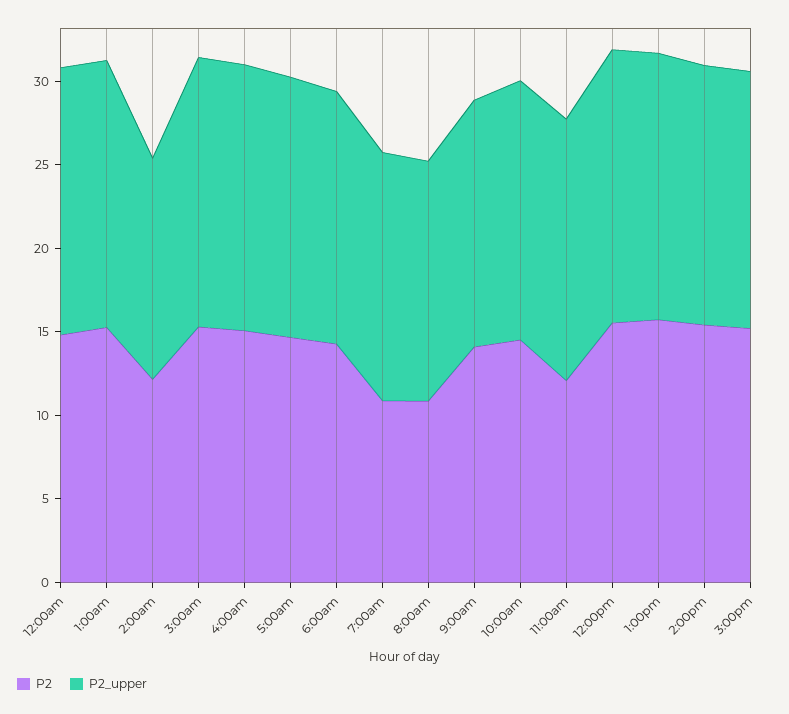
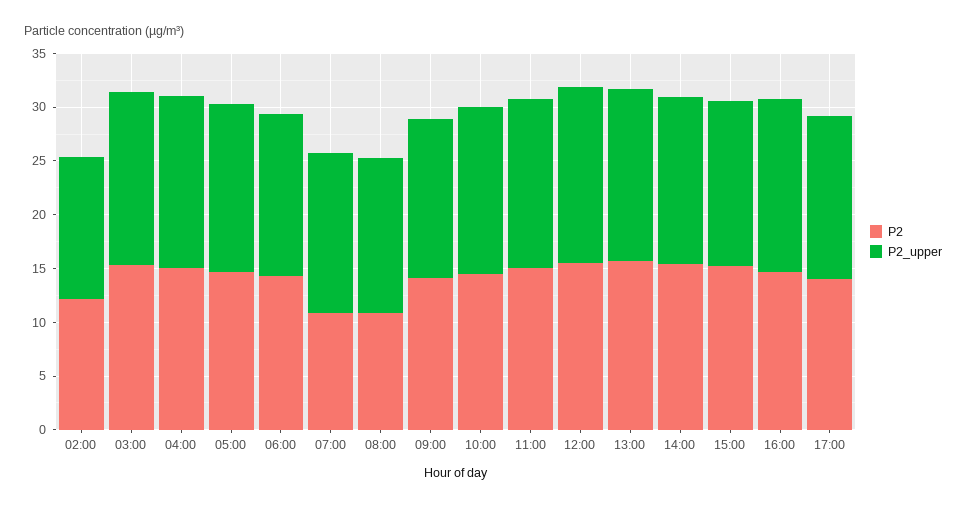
P2, 12:00am: 15 -> none
P2_upper, 12:00am: 16 -> none
P2, 1:00am: 15 -> none
P2_upper, 1:00am: 16 -> none
P2, 11:00am: 12 -> 15
P2, 16:00: none -> 15
P2_upper, 16:00: none -> 16
P2, 17:00: none -> 14
P2_upper, 17:00: none -> 15

